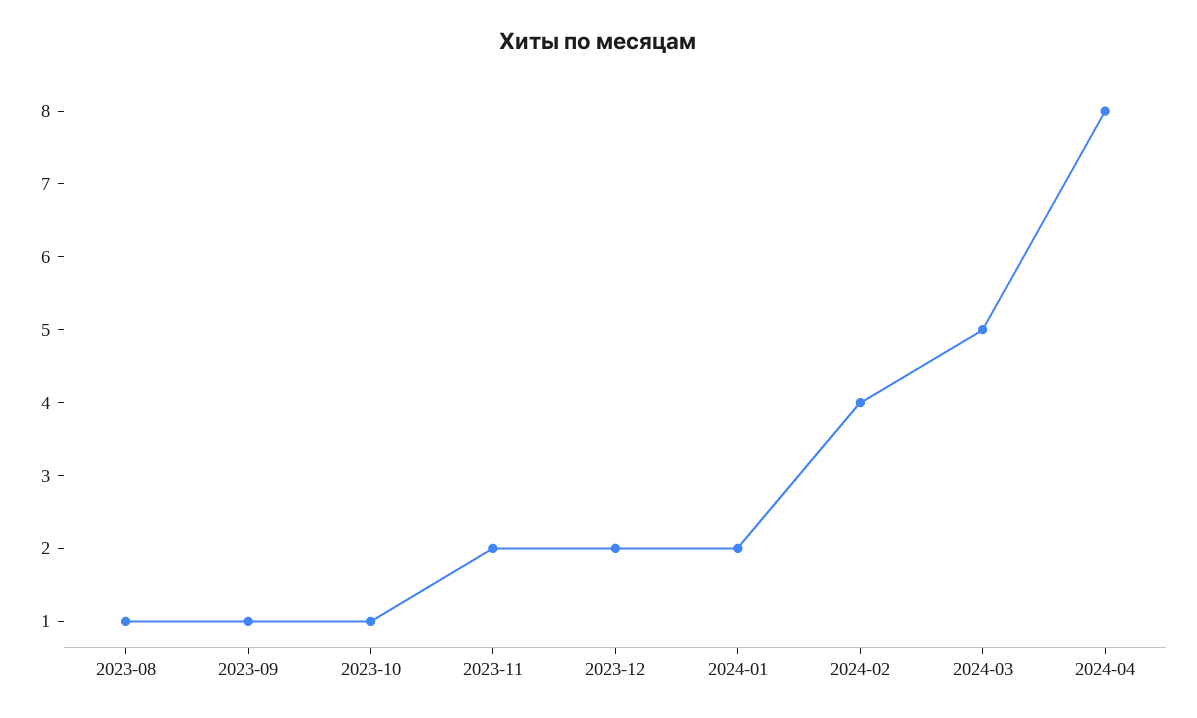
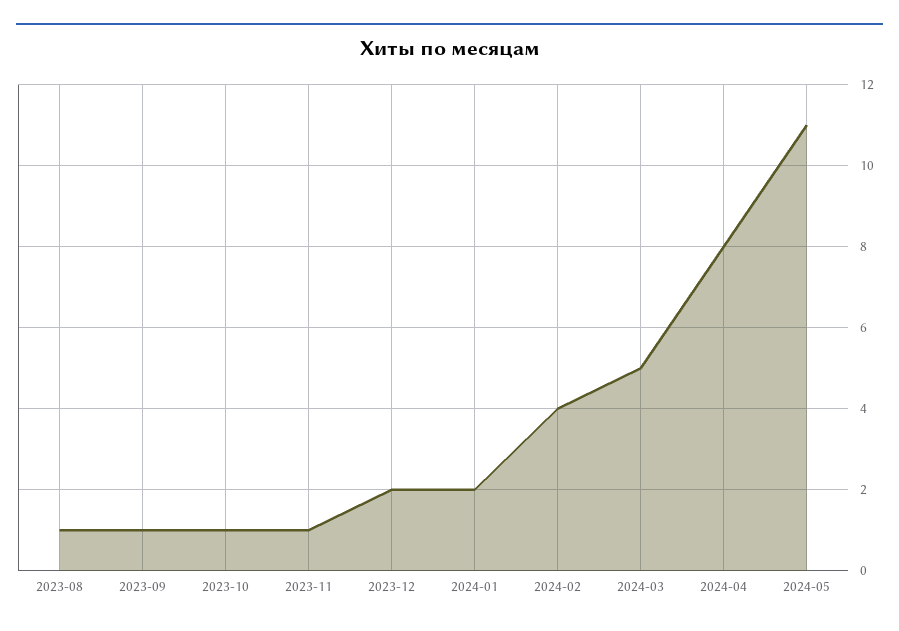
2023-11: 2 -> 1
2024-05: none -> 11

